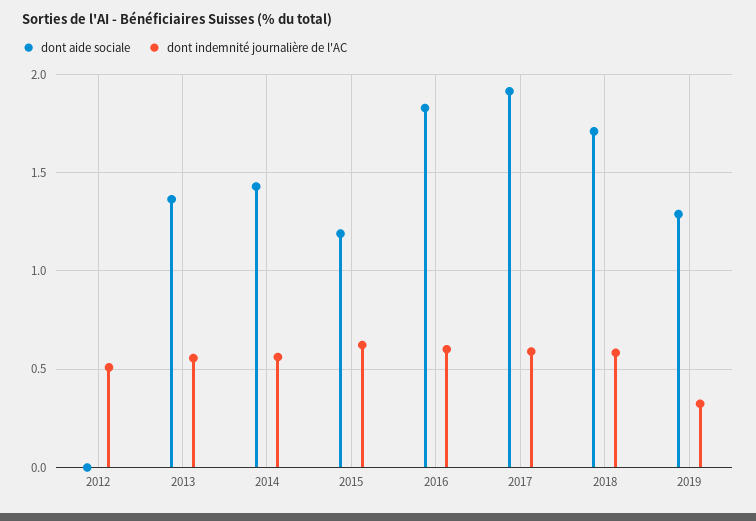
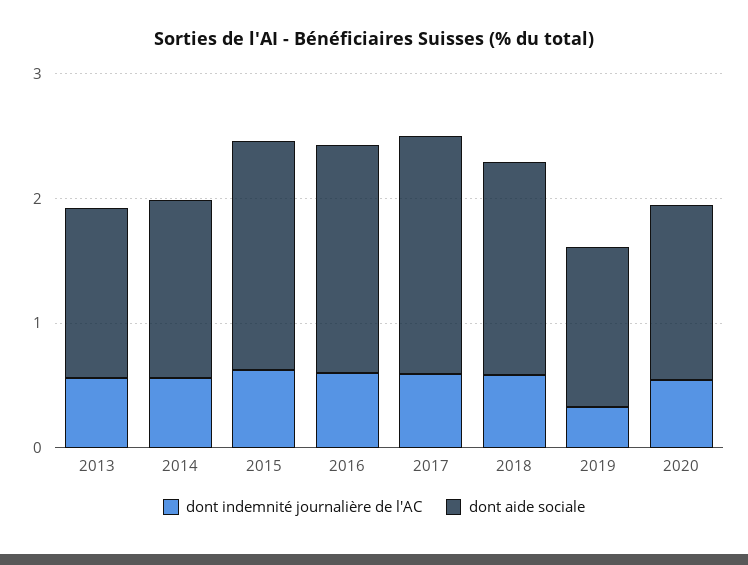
dont aide sociale, 2012: 0 -> none
dont indemnité journalière de l'AC, 2012: 0.5 -> none
dont aide sociale, 2015: 1.2 -> 1.8
dont indemnité journalière de l'AC, 2020: none -> 0.6
dont aide sociale, 2020: none -> 1.4

